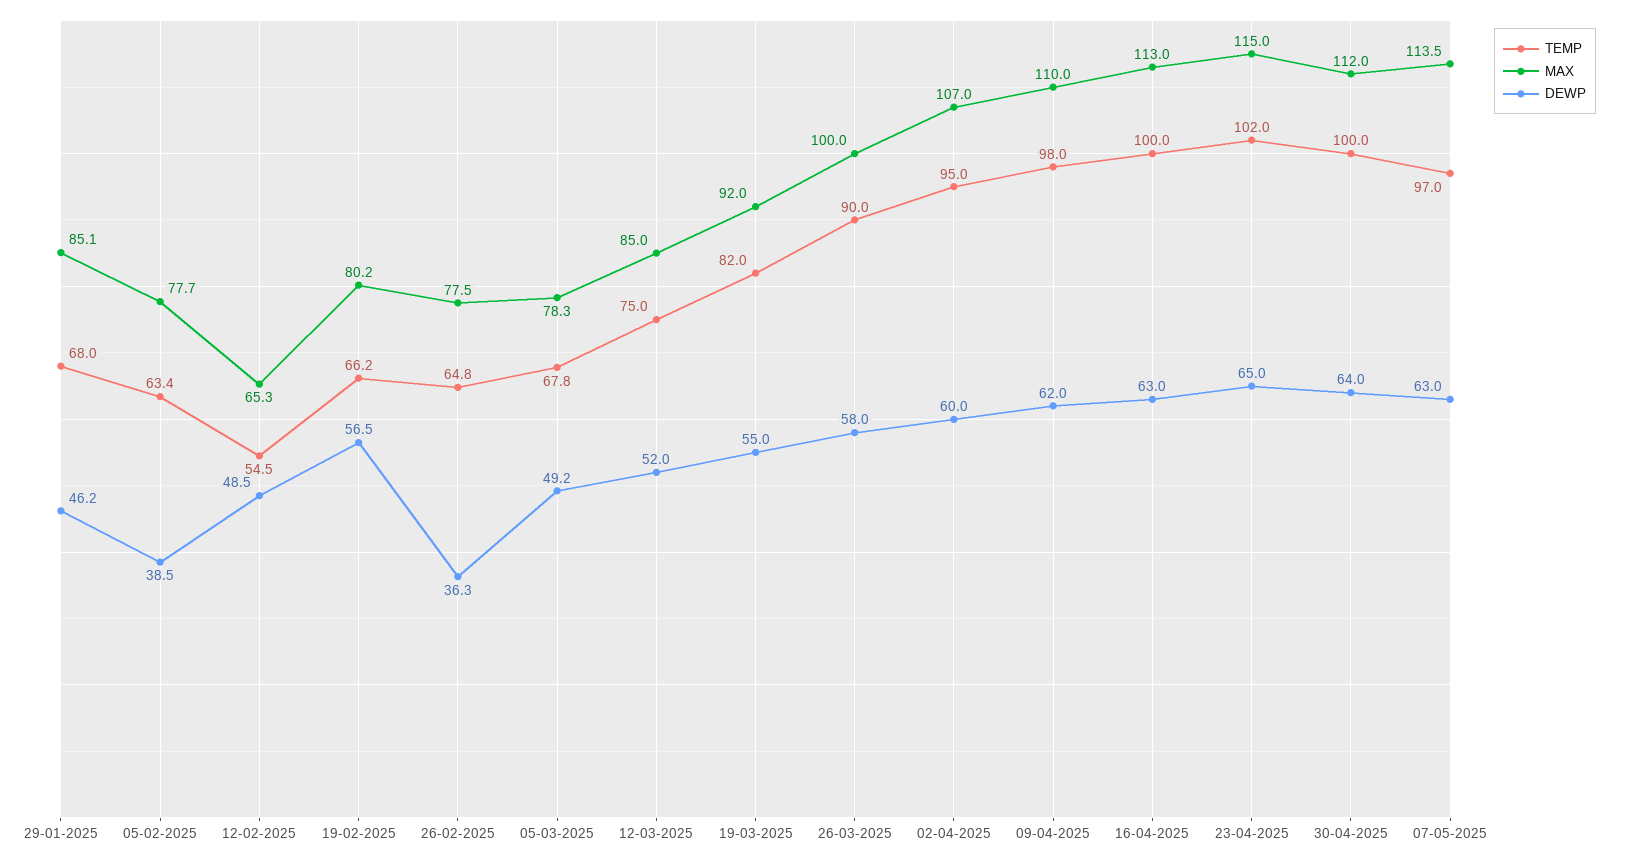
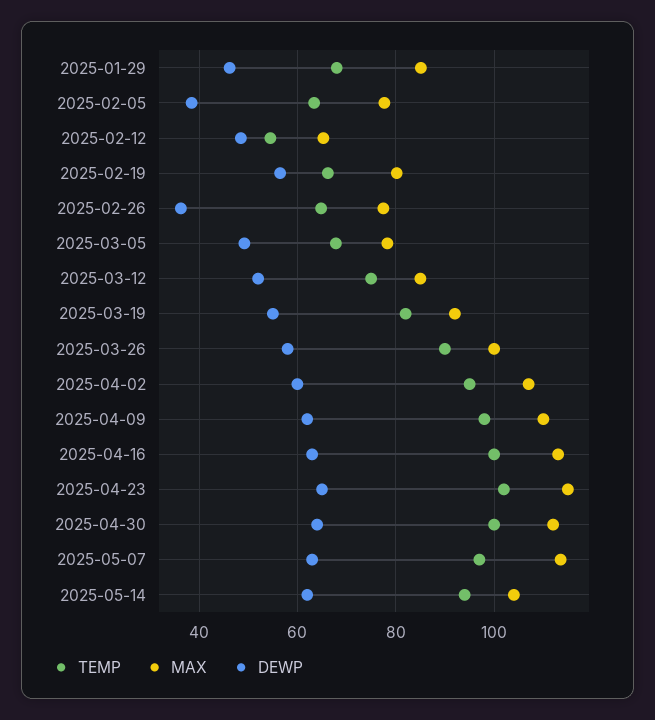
TEMP, 2025-05-14: none -> 94
MAX, 2025-05-14: none -> 104
DEWP, 2025-05-14: none -> 62

